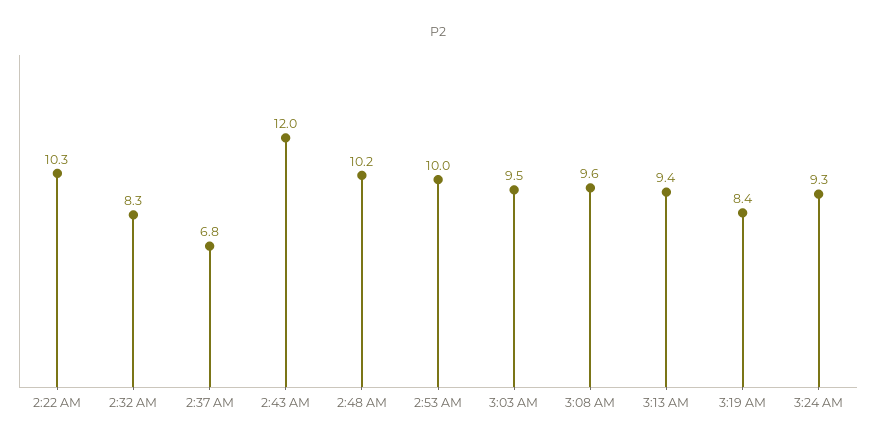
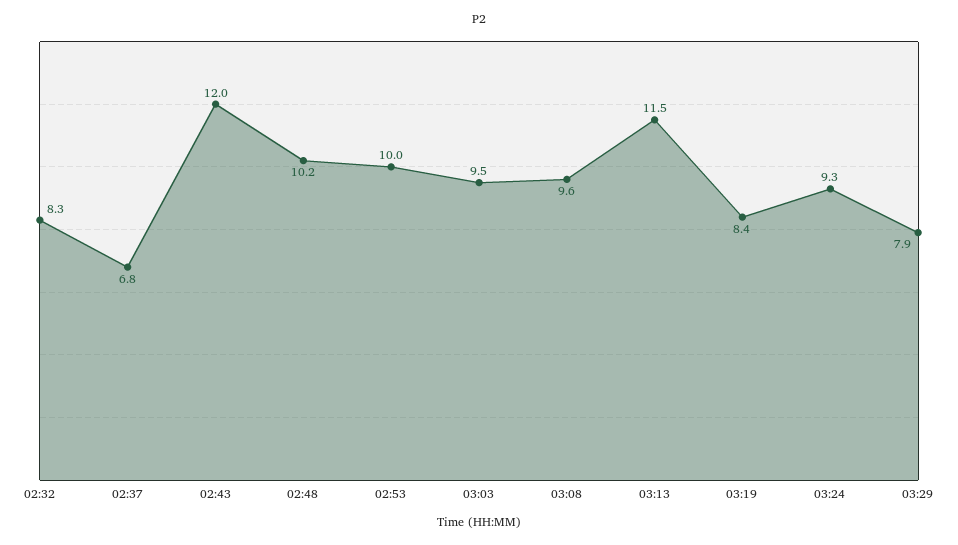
2:22 AM: 10.3 -> none
3:13 AM: 9.4 -> 11.5
03:29: none -> 7.9

